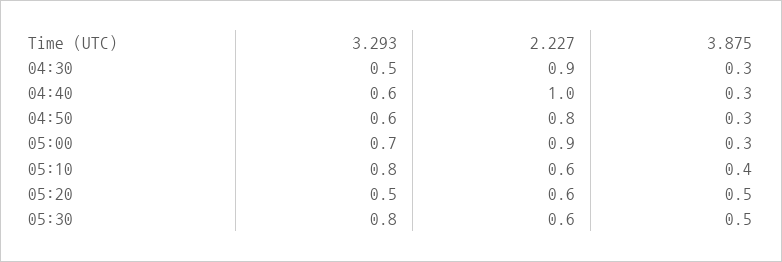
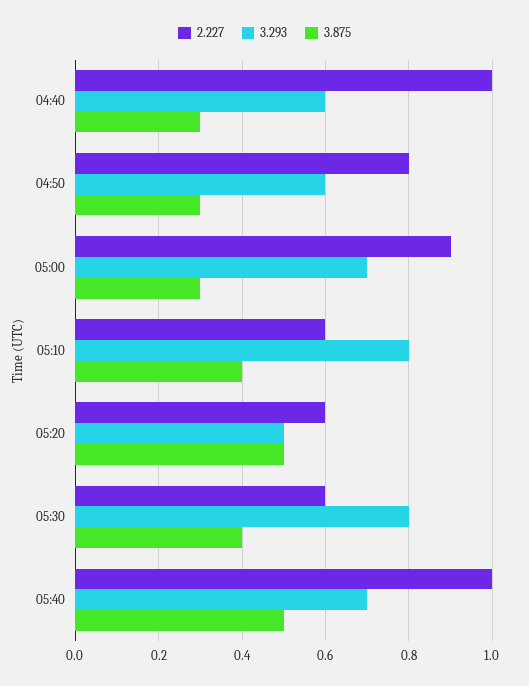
3.293, 04:30: 0.5 -> none
2.227, 04:30: 0.9 -> none
3.875, 04:30: 0.3 -> none
3.875, 05:30: 0.5 -> 0.4
2.227, 05:40: none -> 1
3.293, 05:40: none -> 0.7
3.875, 05:40: none -> 0.5

